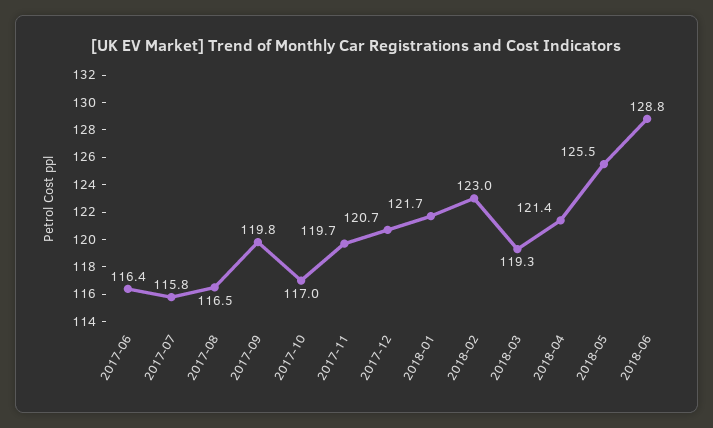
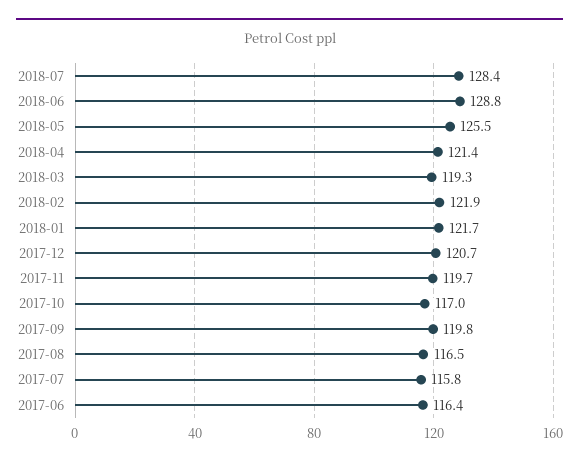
2018-02: 123 -> 121.9
2018-07: none -> 128.4

